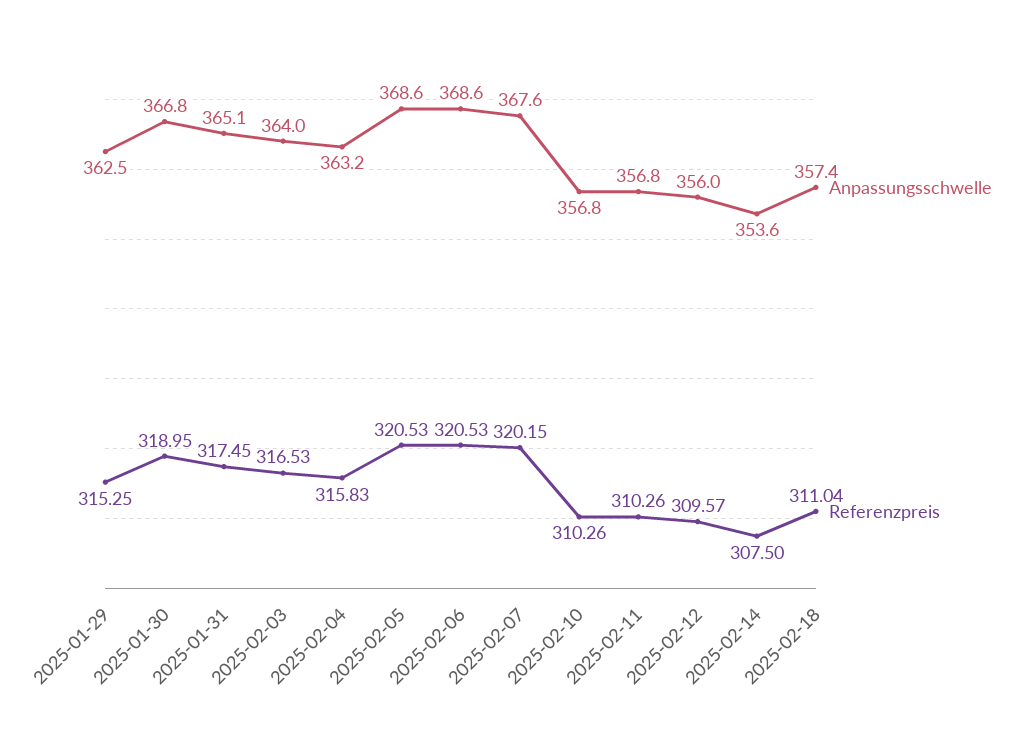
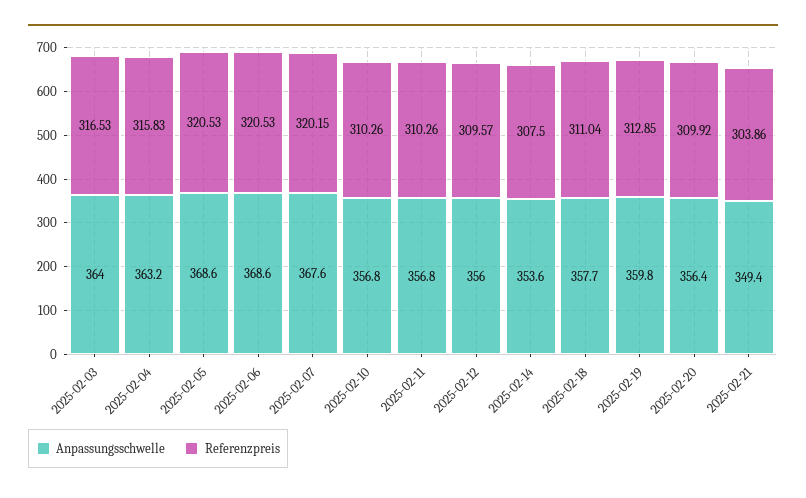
Anpassungsschwelle, 2025-01-29: 362.5 -> none
Referenzpreis, 2025-01-29: 315.25 -> none
Anpassungsschwelle, 2025-01-30: 366.8 -> none
Referenzpreis, 2025-01-30: 318.95 -> none
Anpassungsschwelle, 2025-01-31: 365.1 -> none
Referenzpreis, 2025-01-31: 317.45 -> none
Anpassungsschwelle, 2025-02-18: 357.4 -> 357.7
Anpassungsschwelle, 2025-02-19: none -> 359.8
Referenzpreis, 2025-02-19: none -> 312.85
Anpassungsschwelle, 2025-02-20: none -> 356.4
Referenzpreis, 2025-02-20: none -> 309.92
Anpassungsschwelle, 2025-02-21: none -> 349.4
Referenzpreis, 2025-02-21: none -> 303.86

